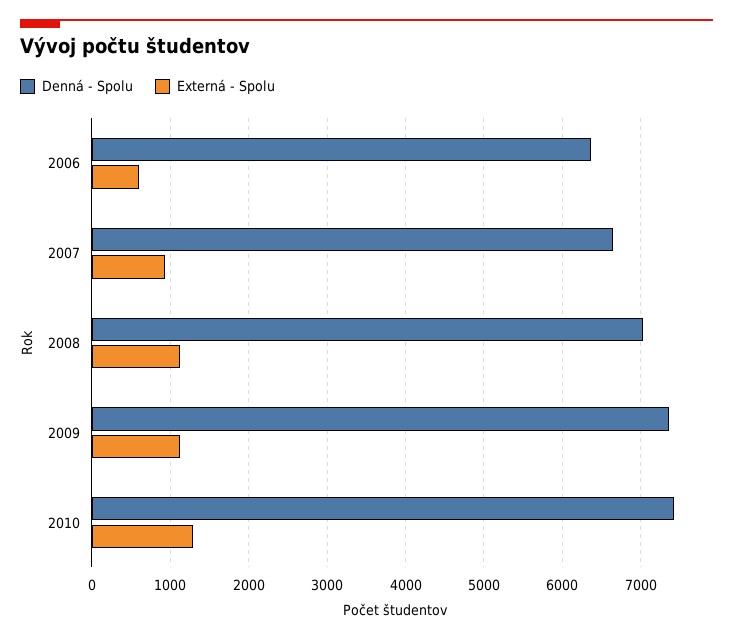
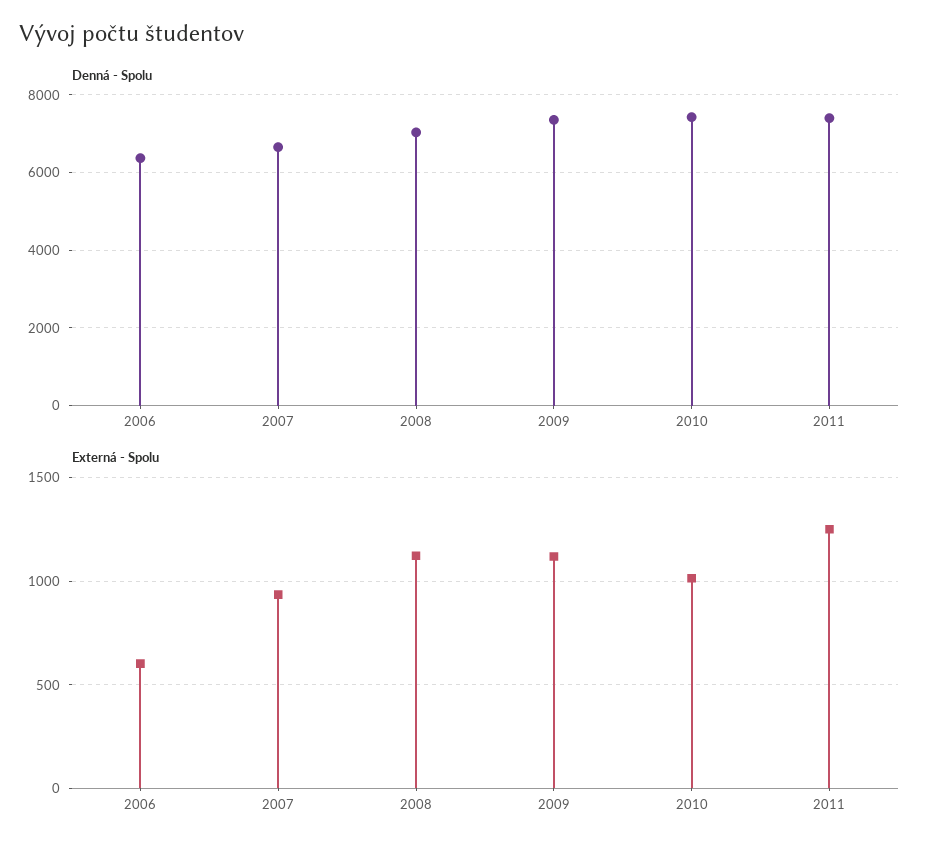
Externá - Spolu, 2010: 1300 -> 1000
Denná - Spolu, 2011: none -> 7400
Externá - Spolu, 2011: none -> 1250

